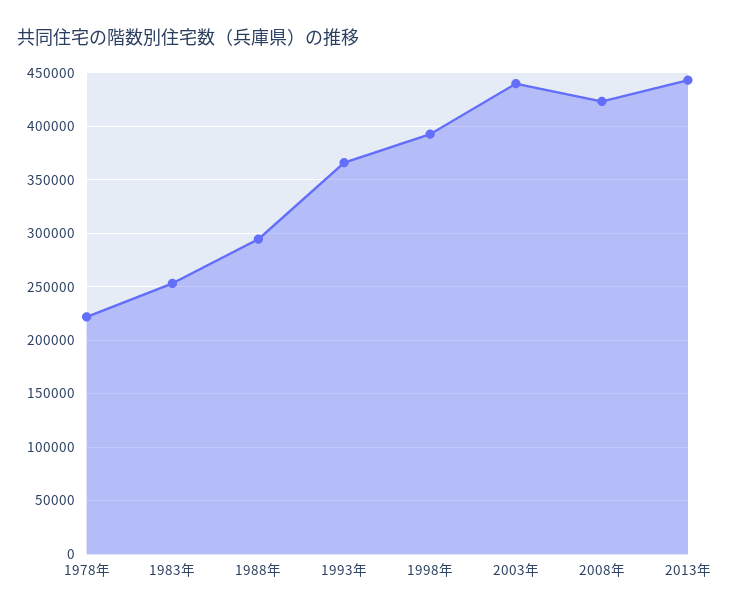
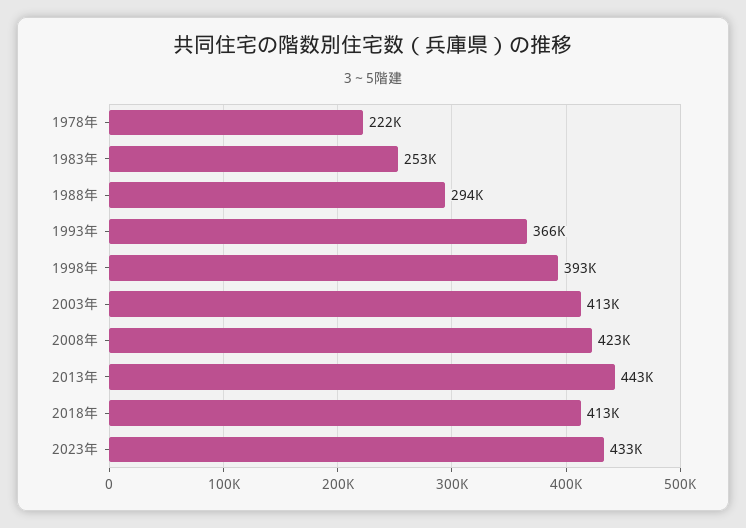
2003年: 440000 -> 413000
2018年: none -> 413000
2023年: none -> 433000

